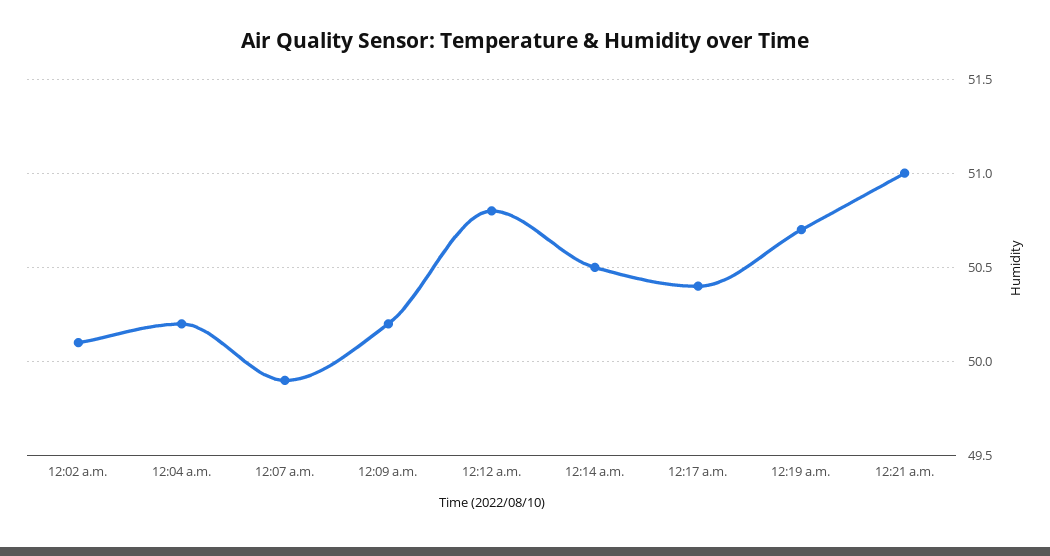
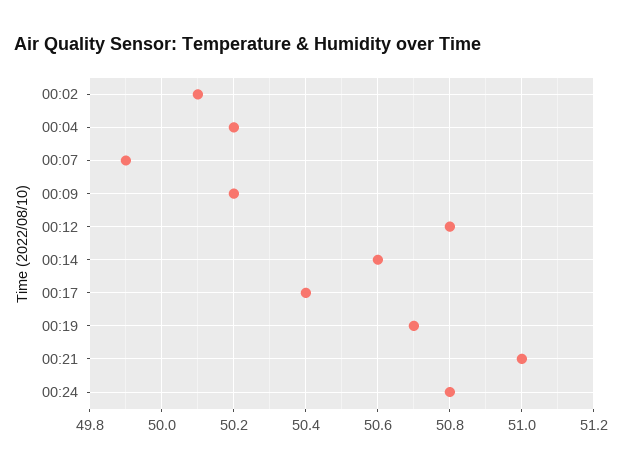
12:14 a.m.: 50.5 -> 50.6
00:24: none -> 50.8

